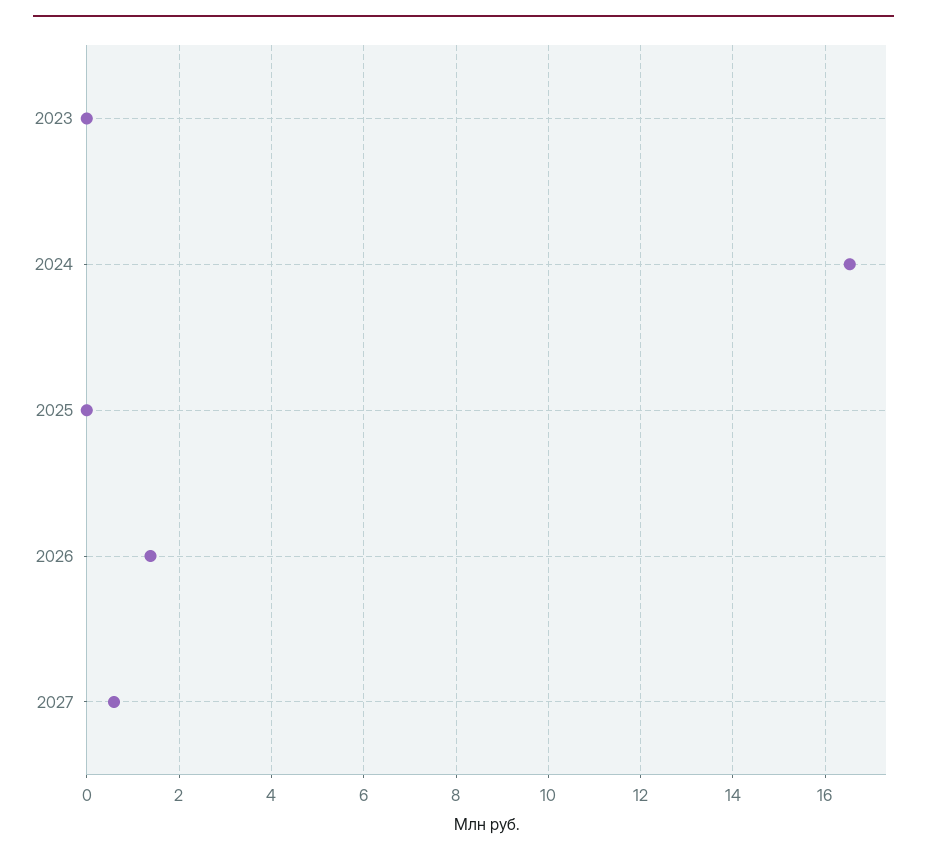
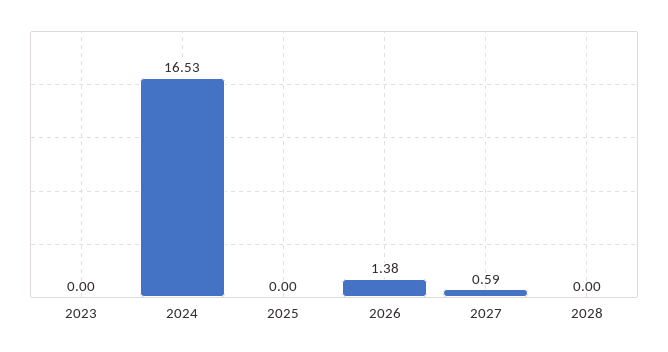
2028: none -> 0

